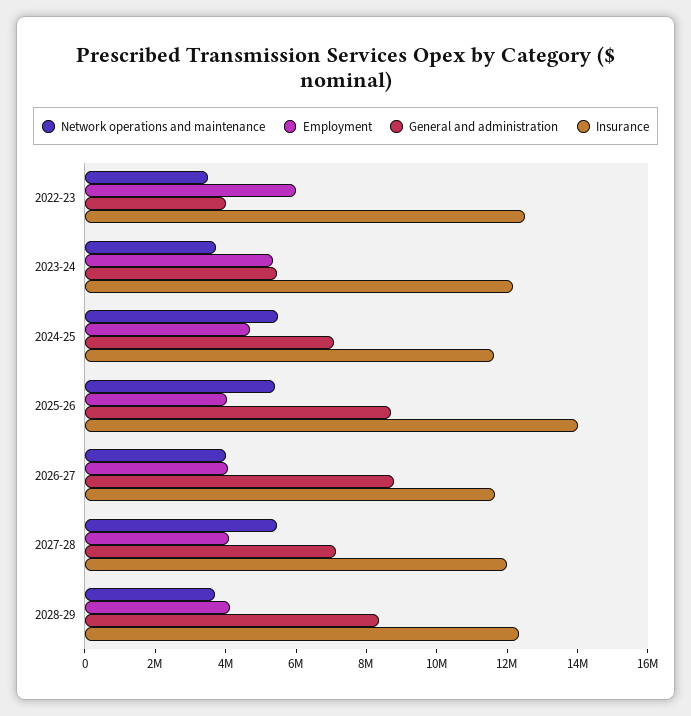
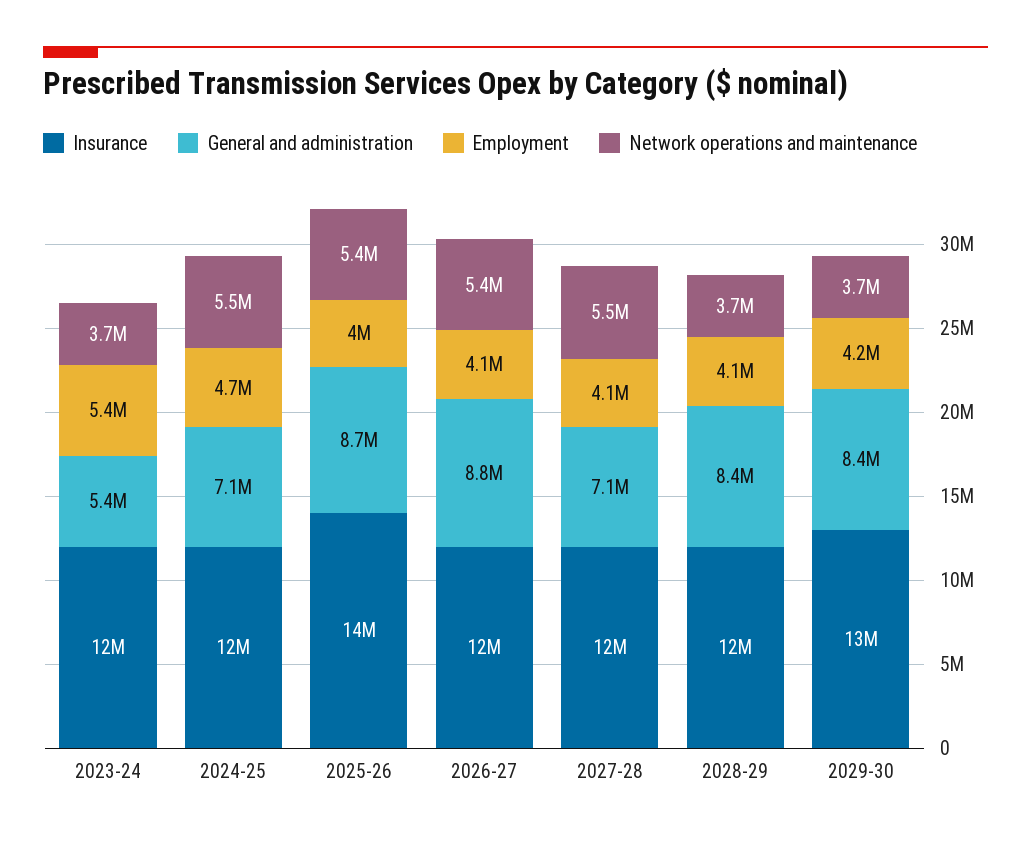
Network operations and maintenance, 2022-23: 3500000 -> none
Employment, 2022-23: 6000000 -> none
General and administration, 2022-23: 4000000 -> none
Insurance, 2022-23: 12500000 -> none
Network operations and maintenance, 2026-27: 4000000 -> 5400000
Insurance, 2029-30: none -> 13000000
General and administration, 2029-30: none -> 8400000
Employment, 2029-30: none -> 4200000
Network operations and maintenance, 2029-30: none -> 3700000

